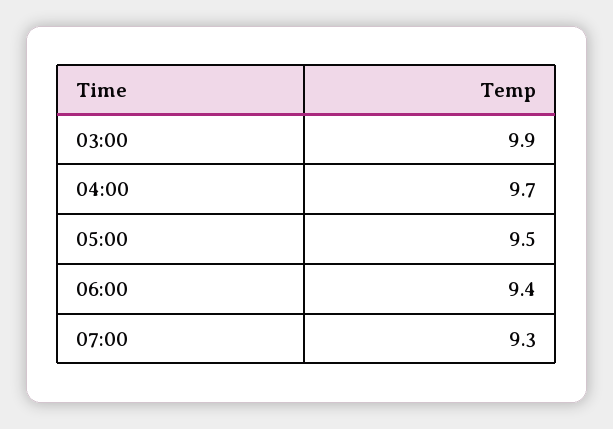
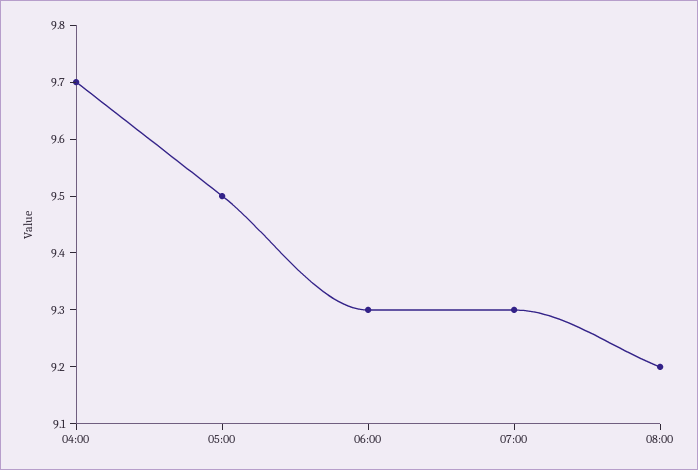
03:00: 9.9 -> none
06:00: 9.4 -> 9.3
08:00: none -> 9.2

